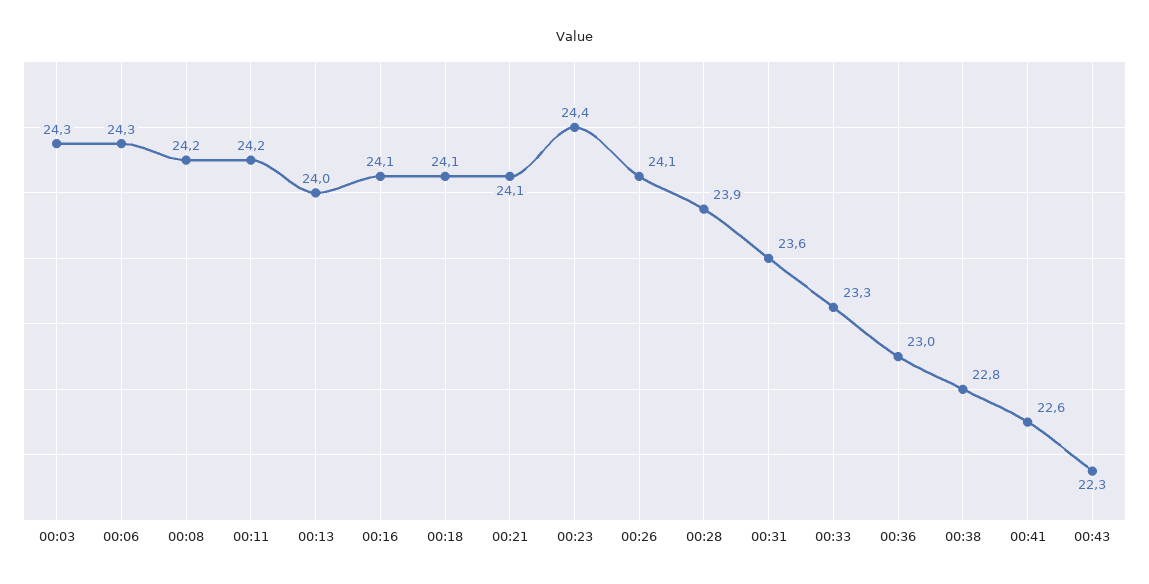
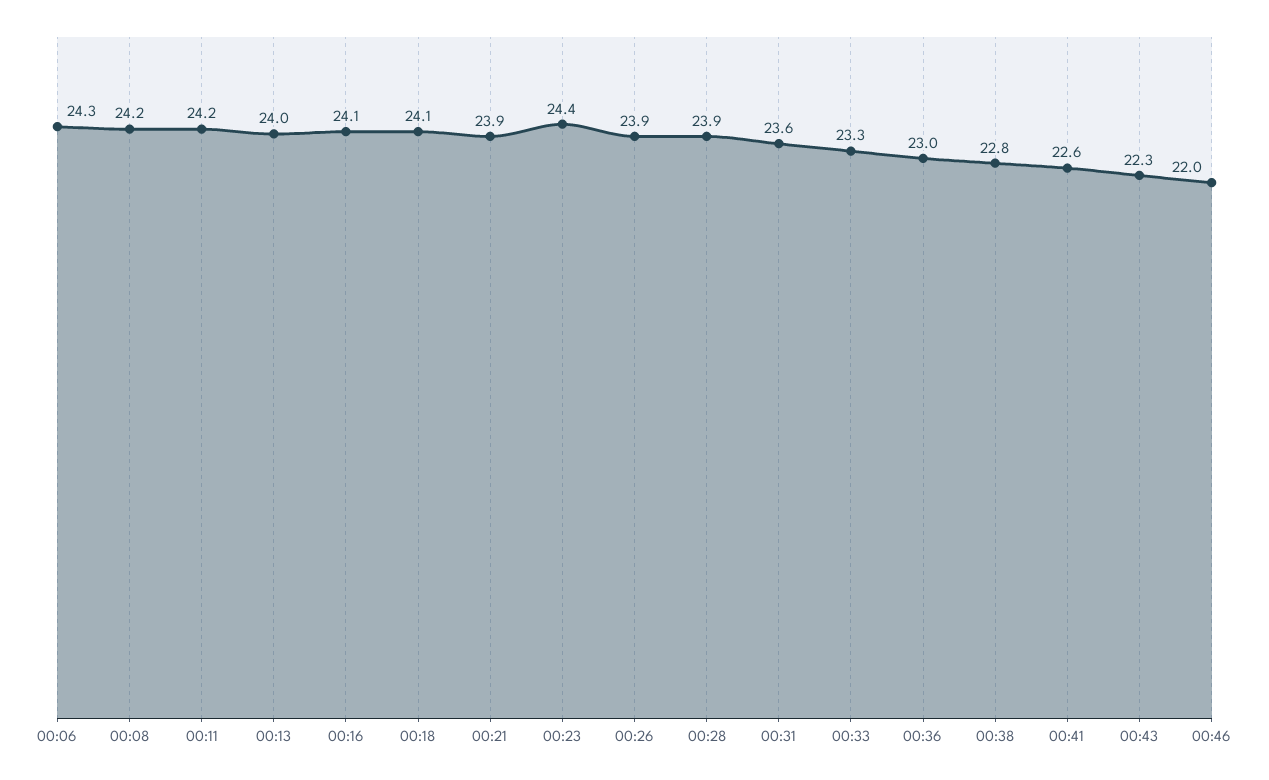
00:03: 24.3 -> none
00:21: 24.1 -> 23.9
00:26: 24.1 -> 23.9
00:46: none -> 22

